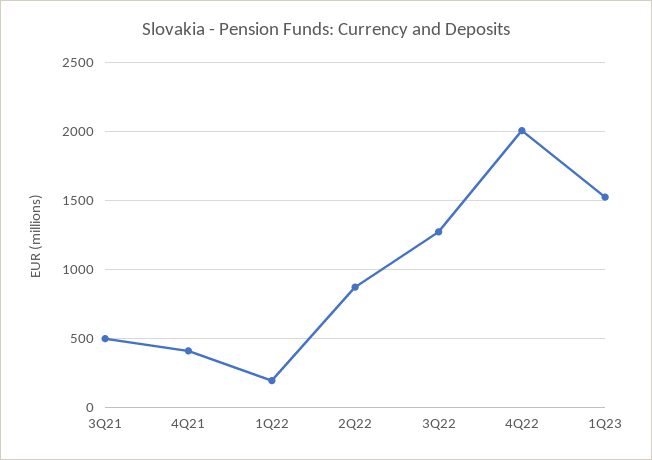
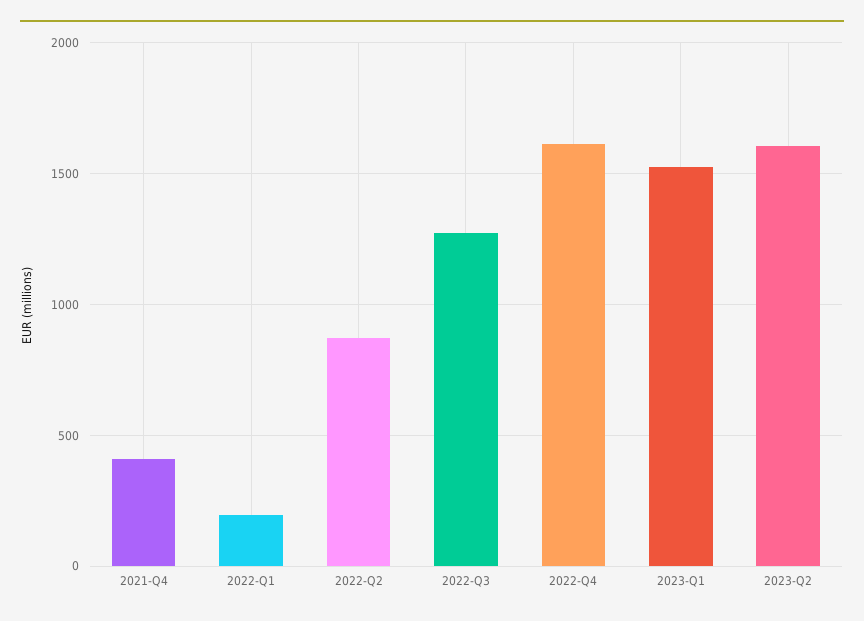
3Q21: 500 -> none
4Q22: 2000 -> 1600
2023-Q2: none -> 1600

